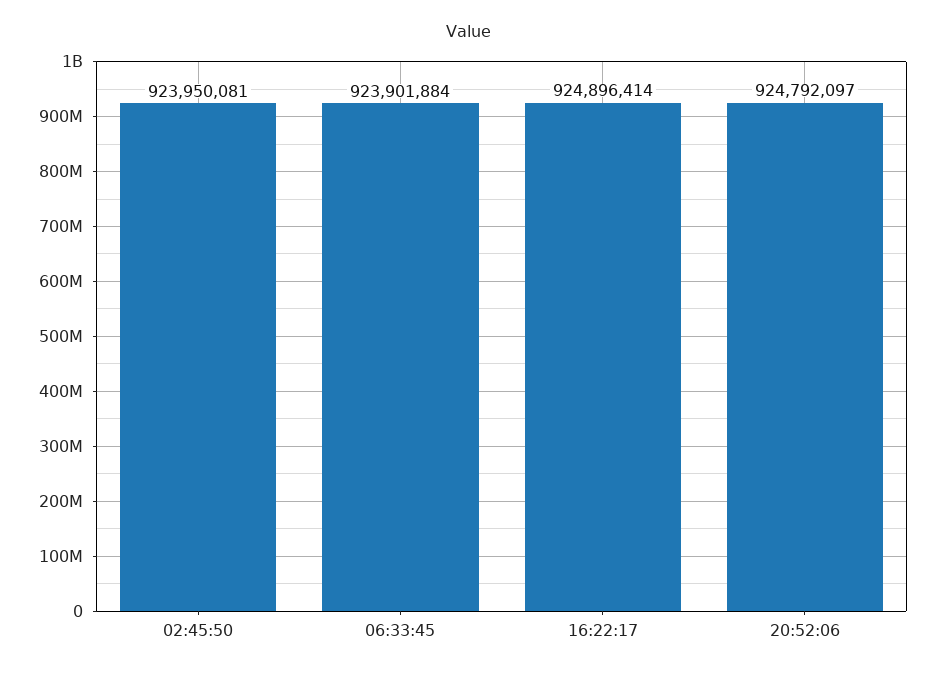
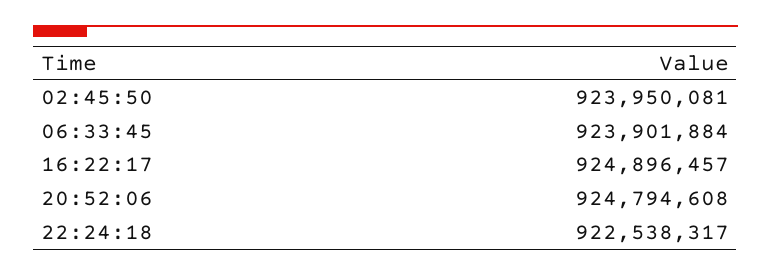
16:22:17: 924896414 -> 924896457
20:52:06: 924792097 -> 924794608
22:24:18: none -> 922538317

